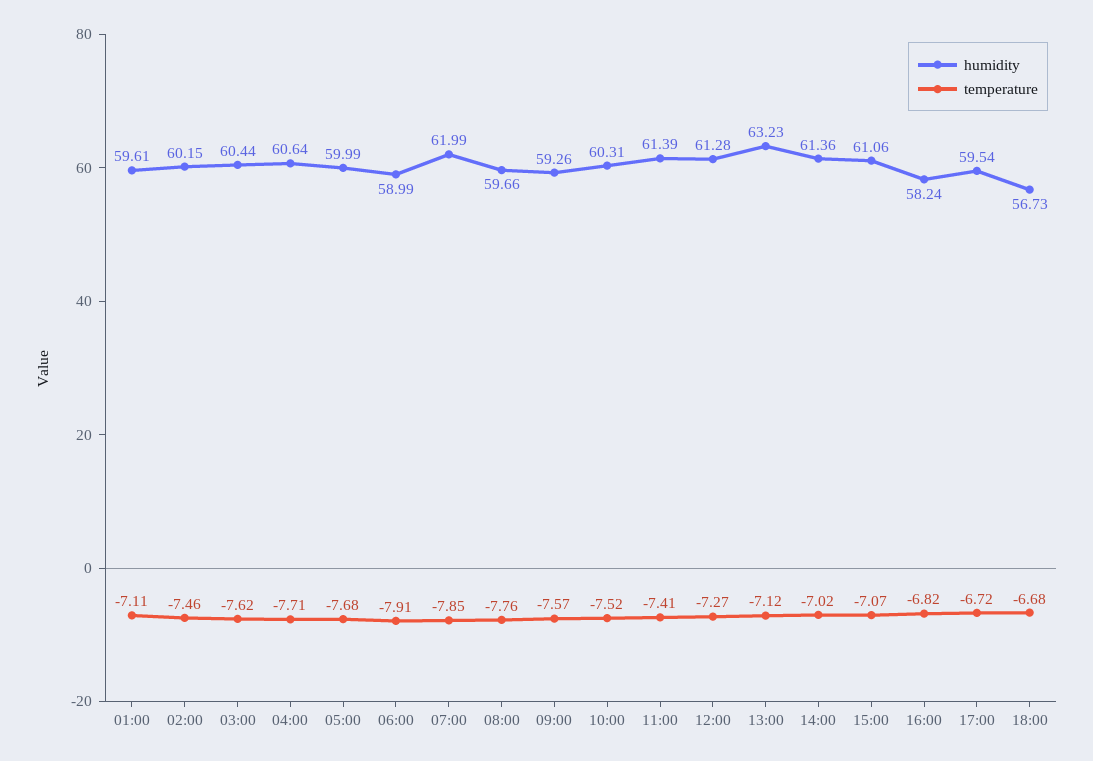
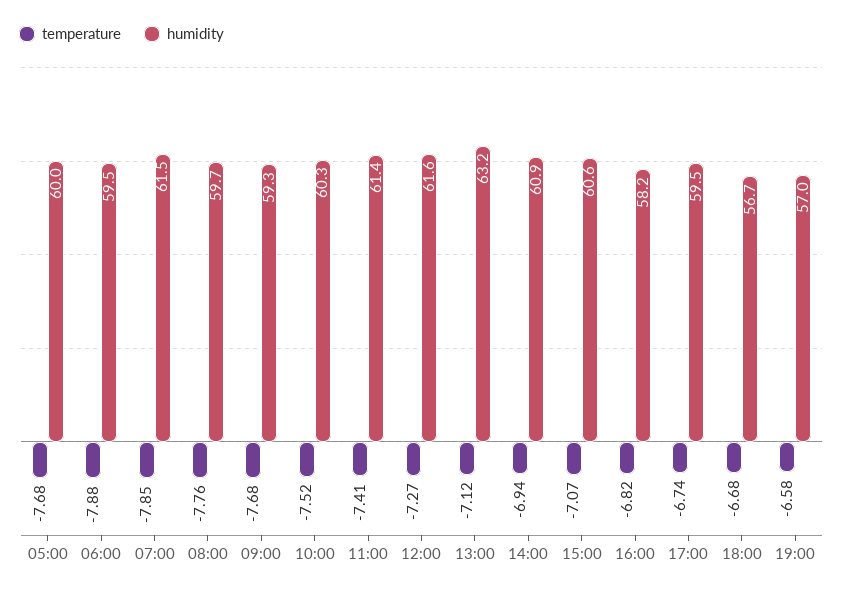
humidity, 01:00: 59.61 -> none
temperature, 01:00: -7.11 -> none
humidity, 02:00: 60.15 -> none
temperature, 02:00: -7.46 -> none
humidity, 03:00: 60.44 -> none
temperature, 03:00: -7.62 -> none
humidity, 04:00: 60.64 -> none
temperature, 04:00: -7.71 -> none
humidity, 06:00: 58.99 -> 59.5
temperature, 06:00: -7.91 -> -7.88
humidity, 07:00: 61.99 -> 61.5
temperature, 09:00: -7.57 -> -7.68
humidity, 12:00: 61.28 -> 61.6
humidity, 14:00: 61.36 -> 60.9
temperature, 14:00: -7.02 -> -6.94
humidity, 15:00: 61.06 -> 60.6
temperature, 17:00: -6.72 -> -6.74
temperature, 19:00: none -> -6.58
humidity, 19:00: none -> 57

